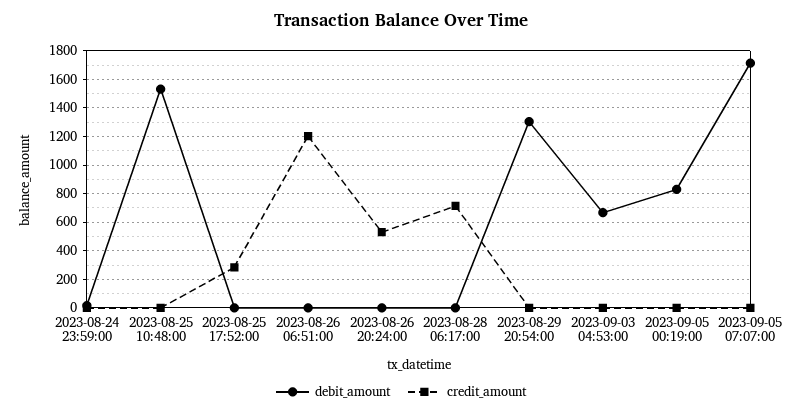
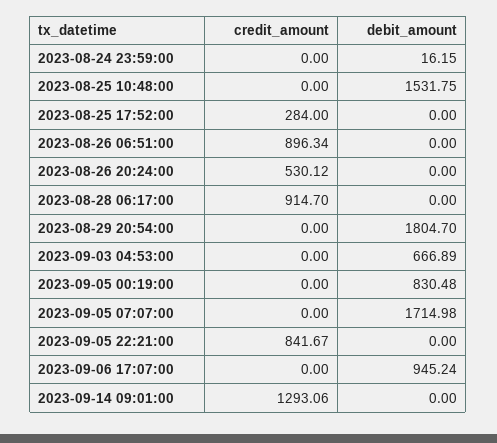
credit_amount, 2023-08-26 06:51:00: 1200 -> 896.34
credit_amount, 2023-08-28 06:17:00: 700 -> 914.7
debit_amount, 2023-08-29 20:54:00: 1300 -> 1804.7
credit_amount, 2023-09-05 22:21:00: none -> 841.67
debit_amount, 2023-09-05 22:21:00: none -> 0
credit_amount, 2023-09-06 17:07:00: none -> 0
debit_amount, 2023-09-06 17:07:00: none -> 945.24
credit_amount, 2023-09-14 09:01:00: none -> 1293.06
debit_amount, 2023-09-14 09:01:00: none -> 0

